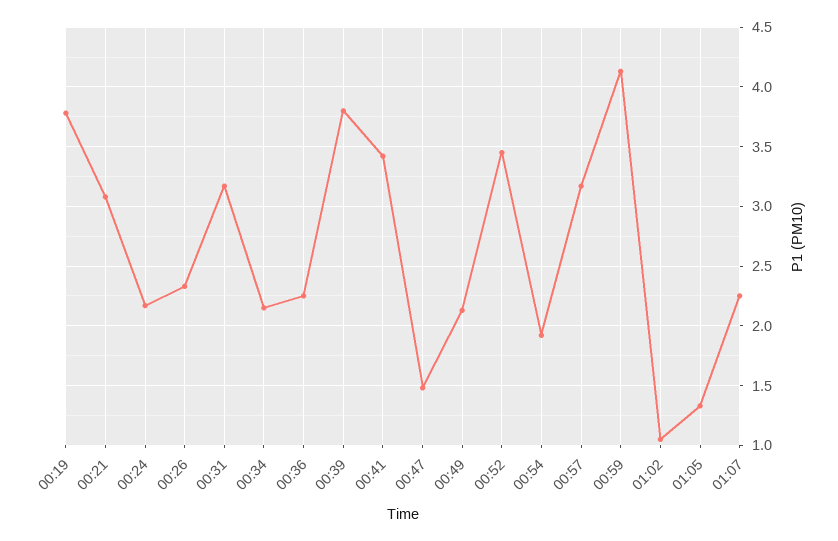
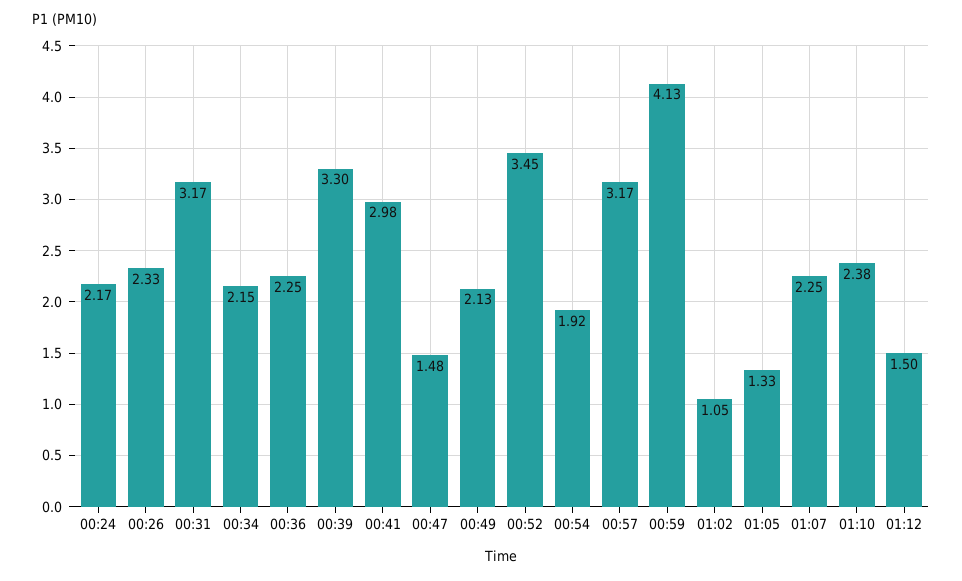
00:19: 3.8 -> none
00:21: 3.1 -> none
00:39: 3.8 -> 3.3
00:41: 3.4 -> 2.98
01:10: none -> 2.38
01:12: none -> 1.5

